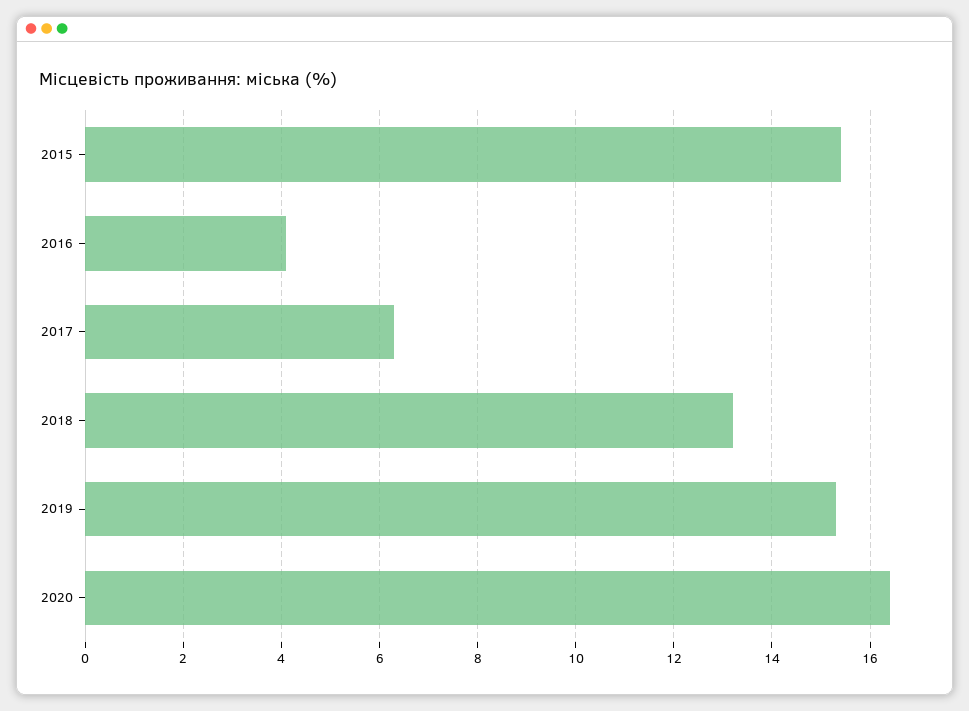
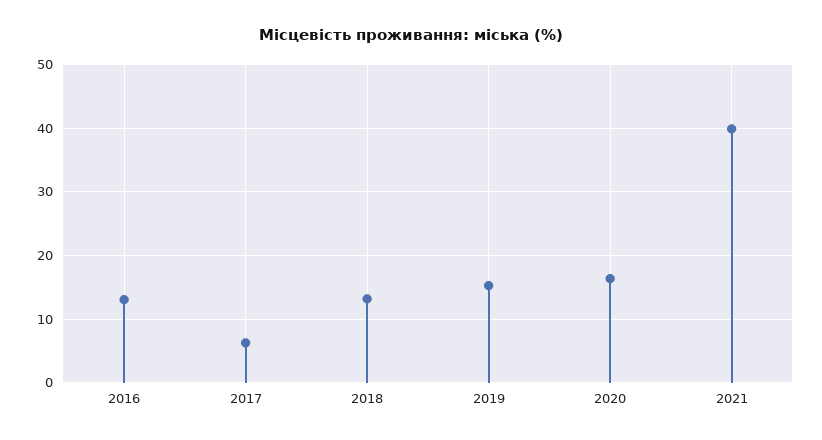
2015: 15.5 -> none
2016: 4 -> 13
2021: none -> 40

